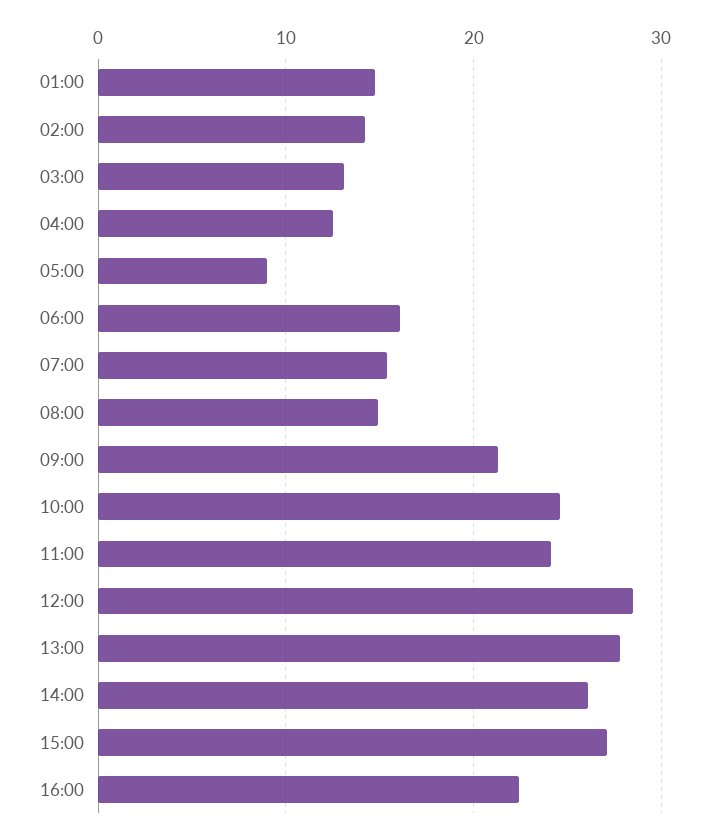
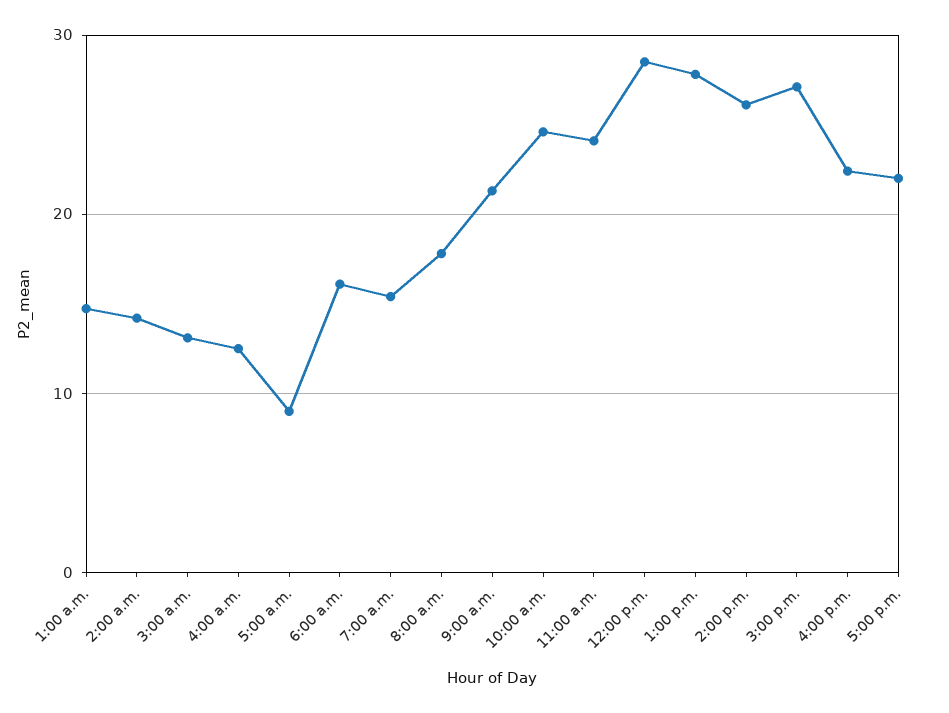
08:00: 15 -> 18
5:00 p.m.: none -> 22

